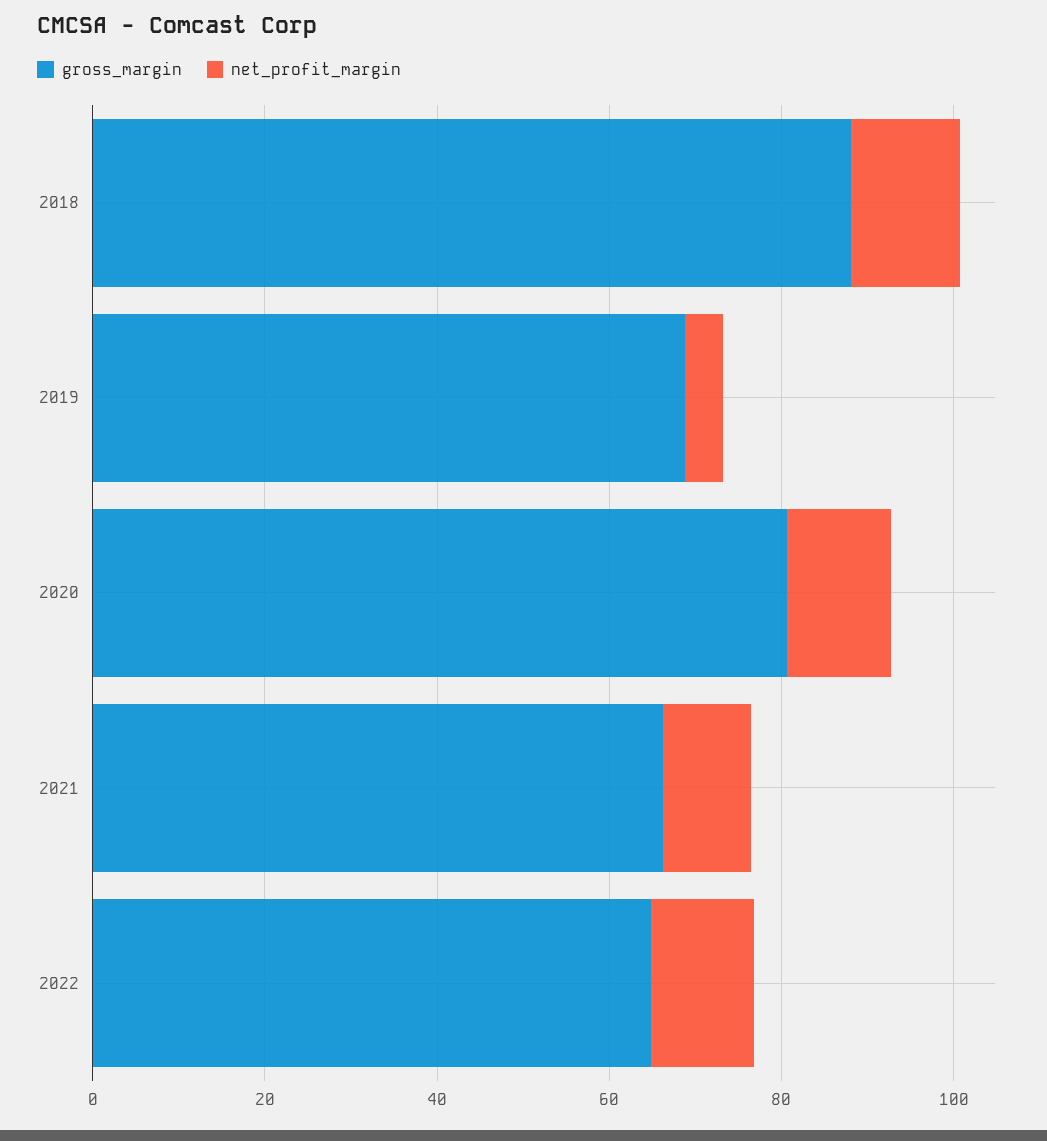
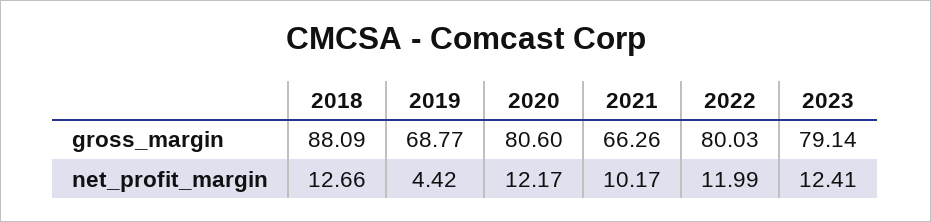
gross_margin, 2022: 65 -> 80.03
gross_margin, 2023: none -> 79.14
net_profit_margin, 2023: none -> 12.41

